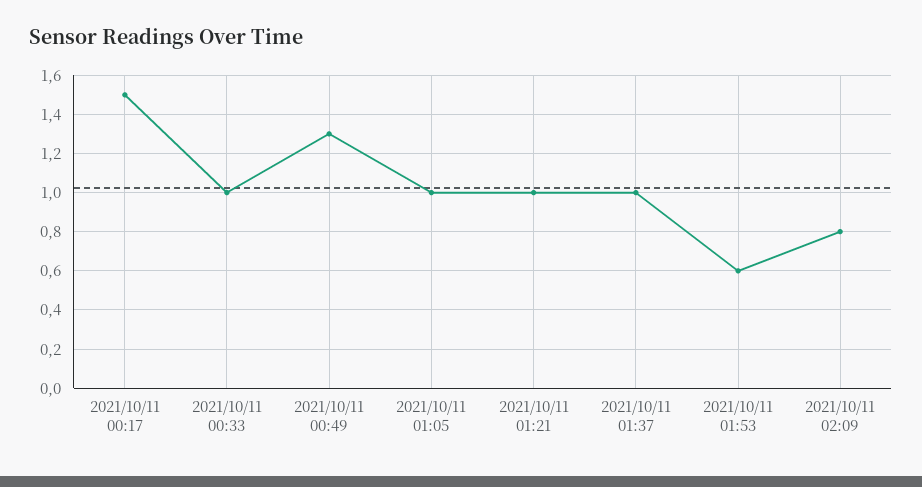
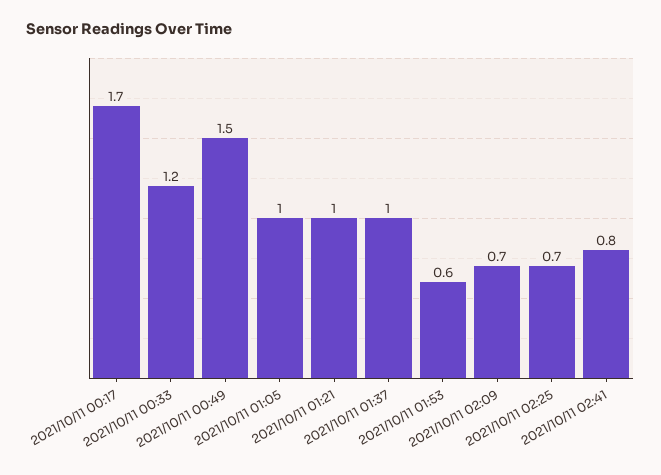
2021/10/11 00:17: 1.5 -> 1.7
2021/10/11 00:33: 1 -> 1.2
2021/10/11 00:49: 1.3 -> 1.5
2021/10/11 02:09: 0.8 -> 0.7
2021/10/11 02:25: none -> 0.7
2021/10/11 02:41: none -> 0.8

